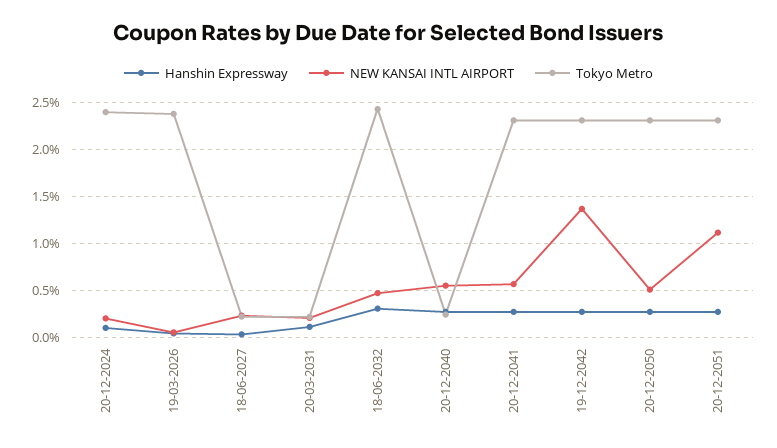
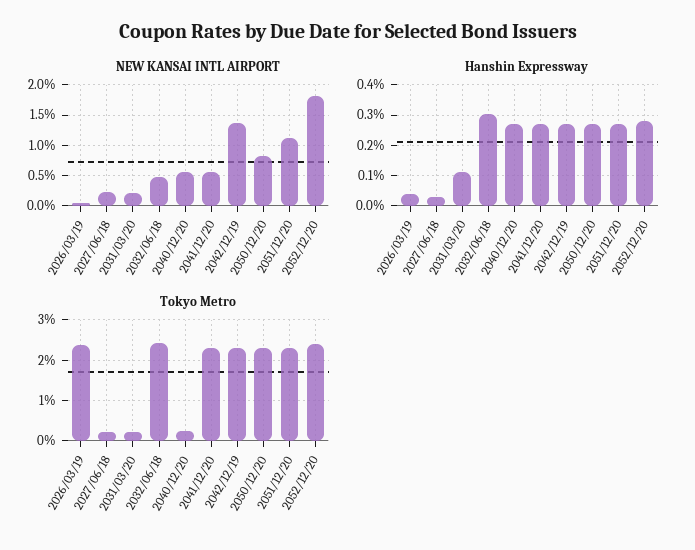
Hanshin Expressway, 20-12-2024: 0.1 -> none
NEW KANSAI INTL AIRPORT, 20-12-2024: 0.2 -> none
Tokyo Metro, 20-12-2024: 2.4 -> none
NEW KANSAI INTL AIRPORT, 20-12-2050: 0.5 -> 0.8
NEW KANSAI INTL AIRPORT, 2052/12/20: none -> 1.8
Hanshin Expressway, 2052/12/20: none -> 0.28
Tokyo Metro, 2052/12/20: none -> 2.4

